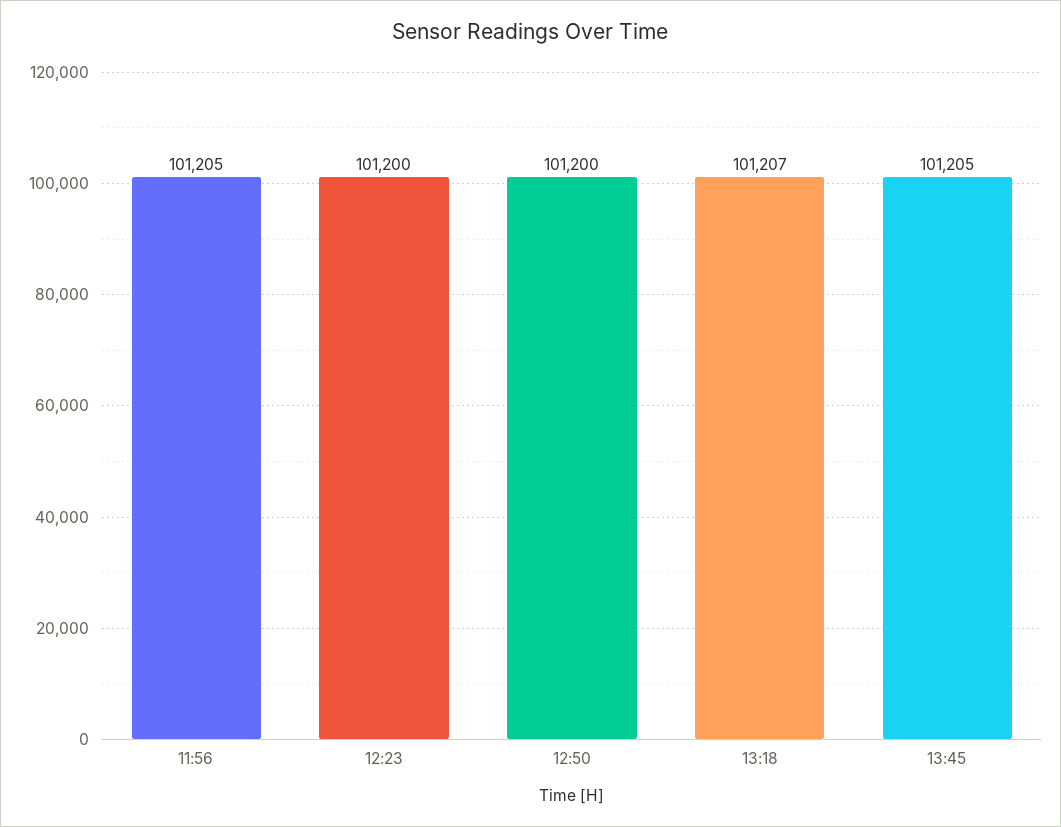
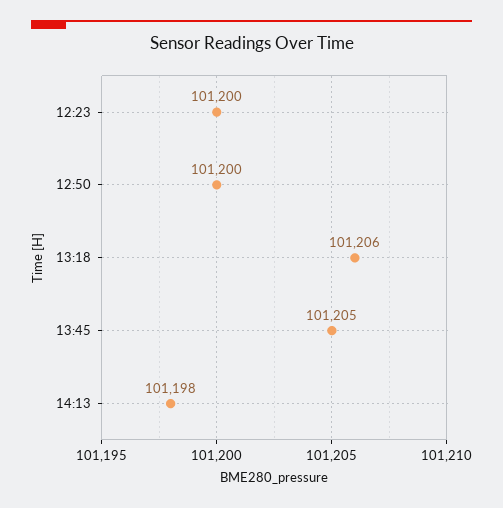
11:56: 101205 -> none
13:18: 101207 -> 101206
14:13: none -> 101198

